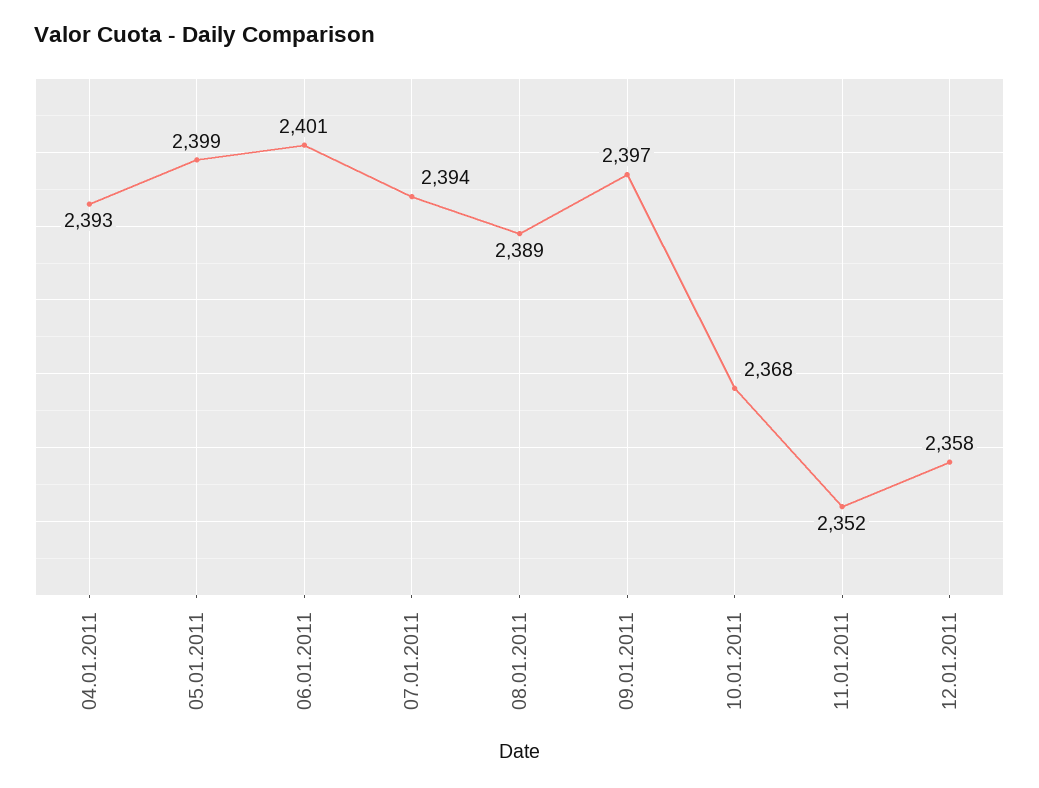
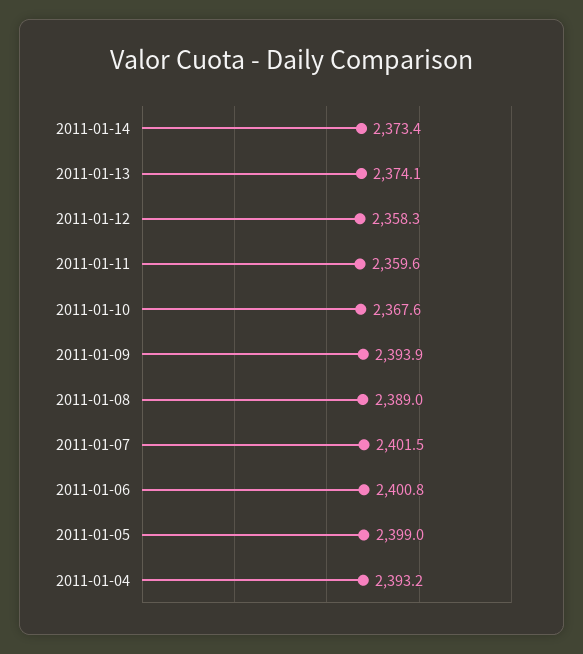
07.01.2011: 2394 -> 2401.5
09.01.2011: 2397 -> 2393.9
11.01.2011: 2352 -> 2359.6
2011-01-14: none -> 2373.4
2011-01-13: none -> 2374.1

